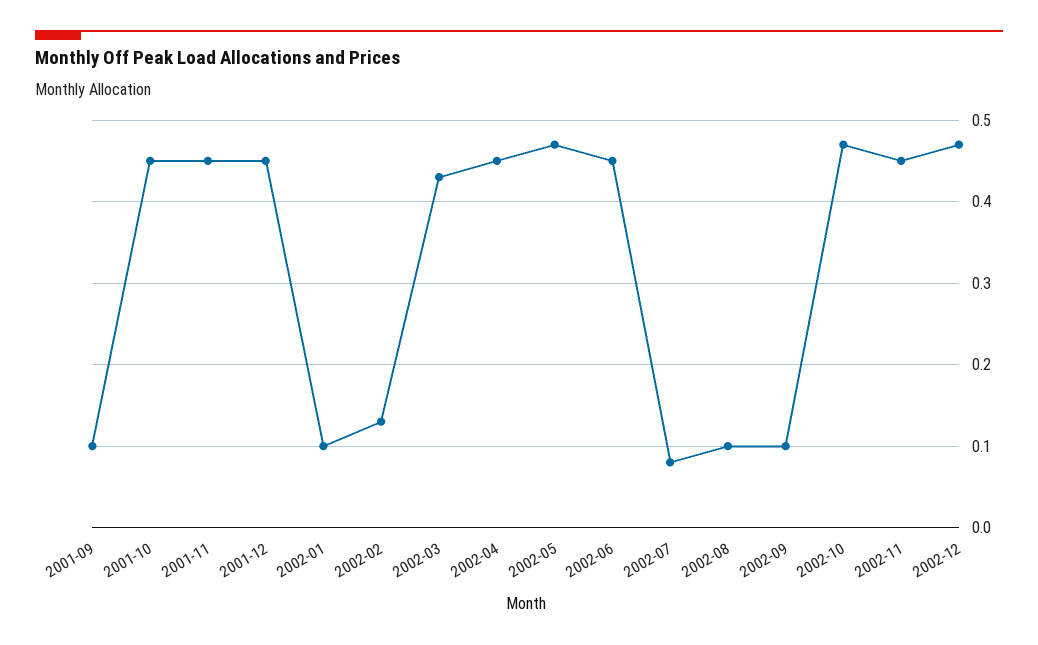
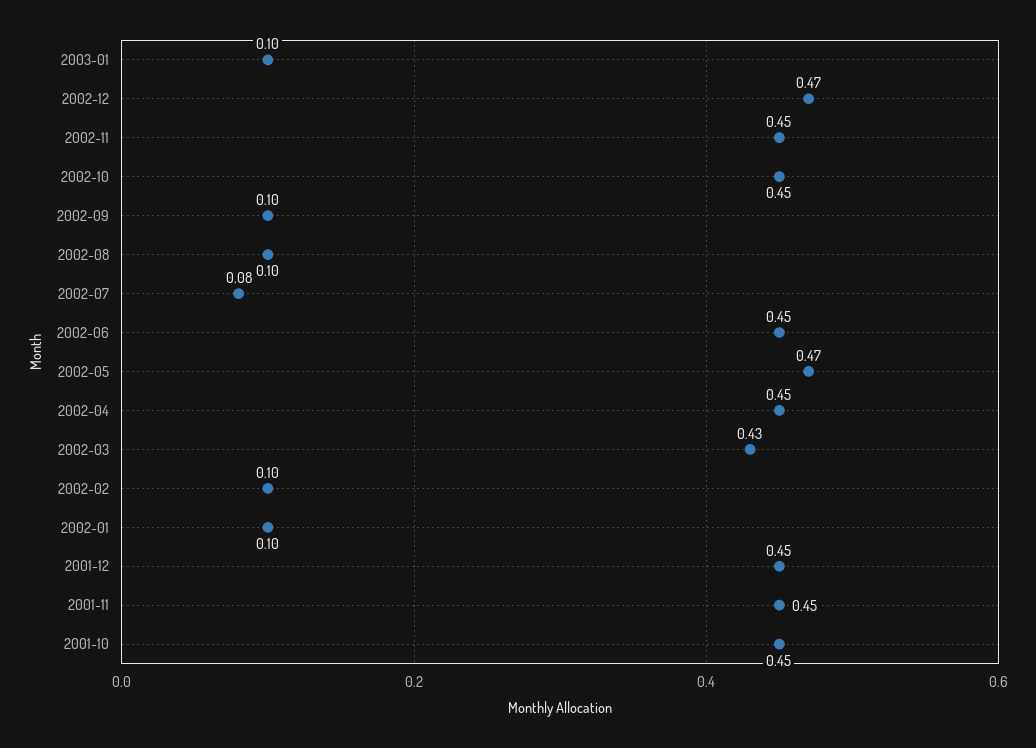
2001-09: 0.1 -> none
2002-02: 0.13 -> 0.1
2002-10: 0.47 -> 0.45
2003-01: none -> 0.1

